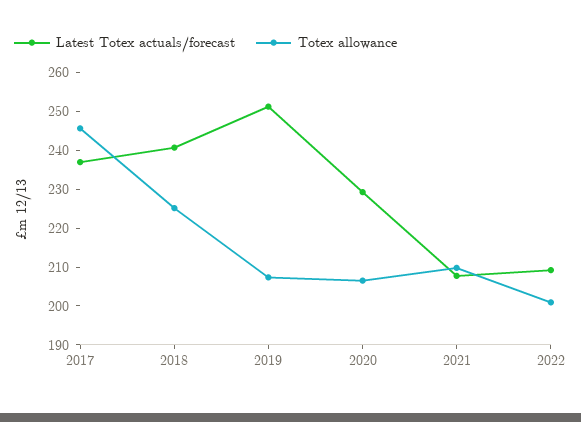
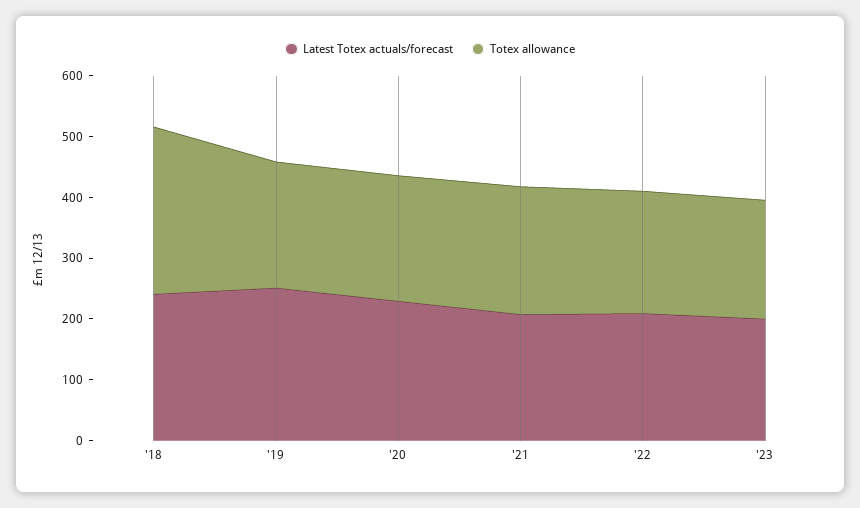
Latest Totex actuals/forecast, 2017: 237.5 -> none
Totex allowance, 2017: 245 -> none
Totex allowance, 2018: 225 -> 280
Latest Totex actuals/forecast, '23: none -> 200
Totex allowance, '23: none -> 200

